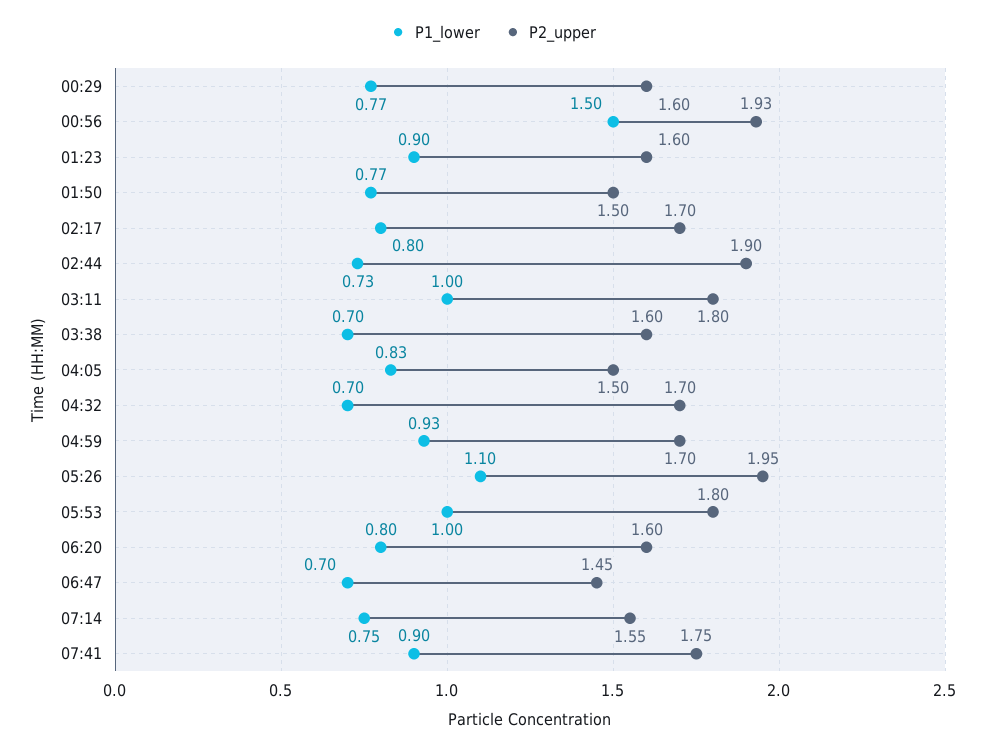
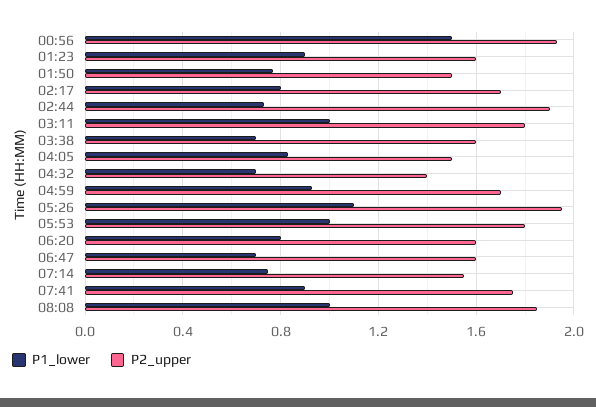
P1_lower, 00:29: 0.77 -> none
P2_upper, 00:29: 1.6 -> none
P2_upper, 04:32: 1.7 -> 1.4
P2_upper, 06:47: 1.45 -> 1.6
P1_lower, 08:08: none -> 1
P2_upper, 08:08: none -> 1.85

